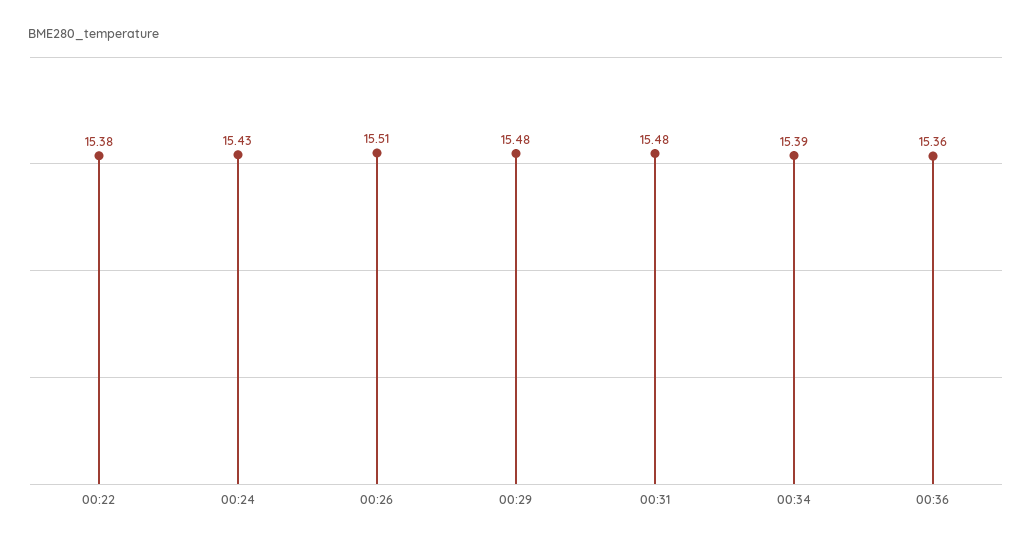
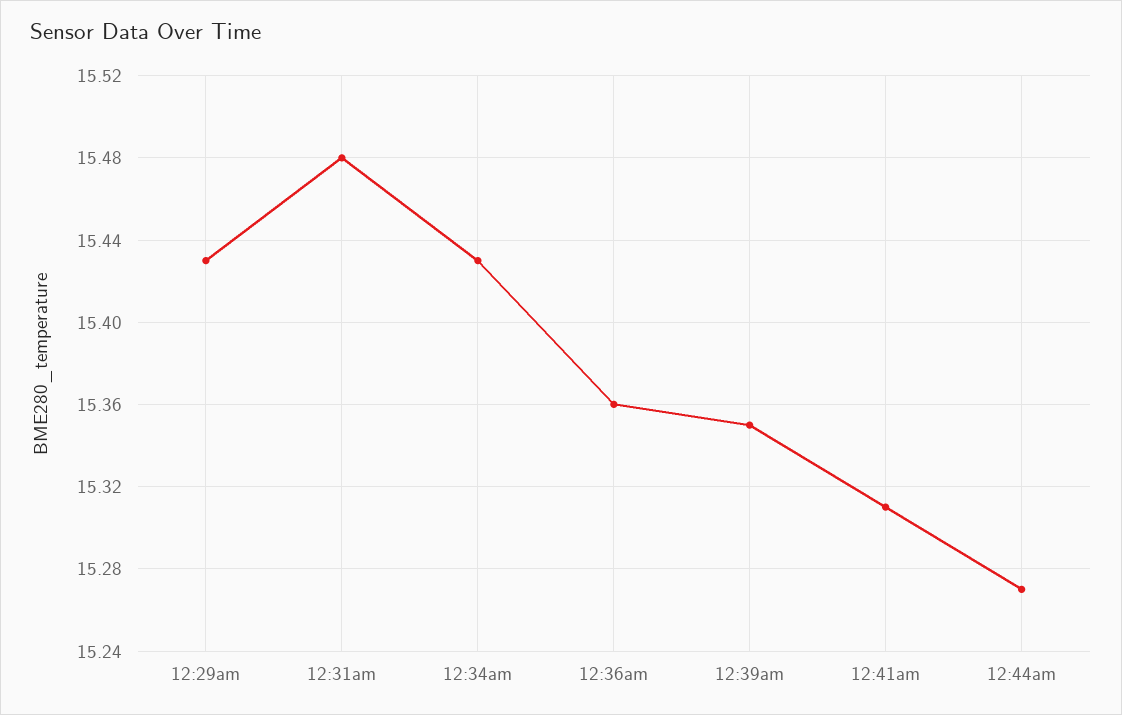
00:22: 15.38 -> none
00:24: 15.43 -> none
00:26: 15.51 -> none
00:29: 15.48 -> 15.43
00:34: 15.39 -> 15.43
12:39am: none -> 15.35
12:41am: none -> 15.31
12:44am: none -> 15.27

